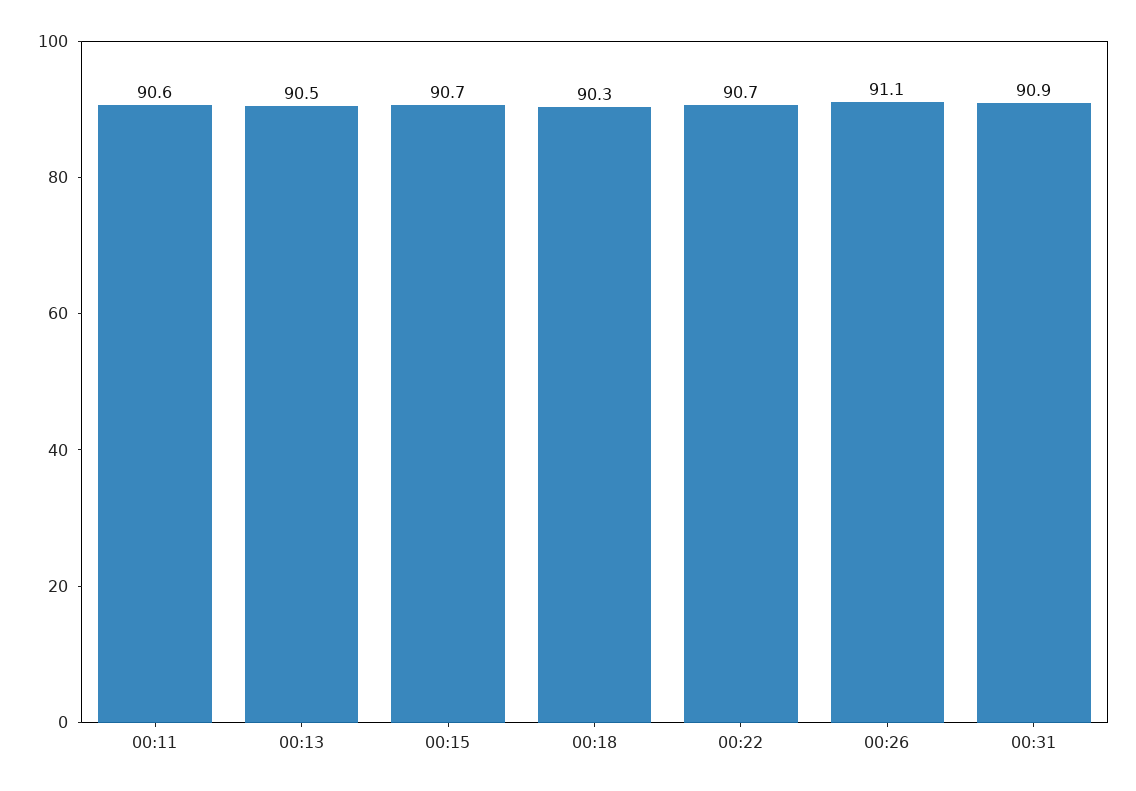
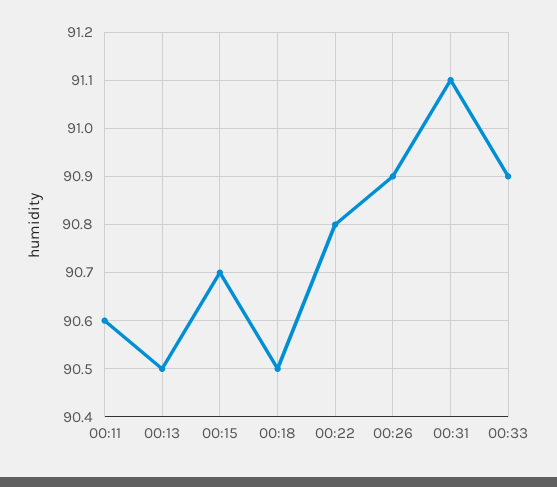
00:18: 90.3 -> 90.5
00:22: 90.7 -> 90.8
00:26: 91.1 -> 90.9
00:31: 90.9 -> 91.1
00:33: none -> 90.9

